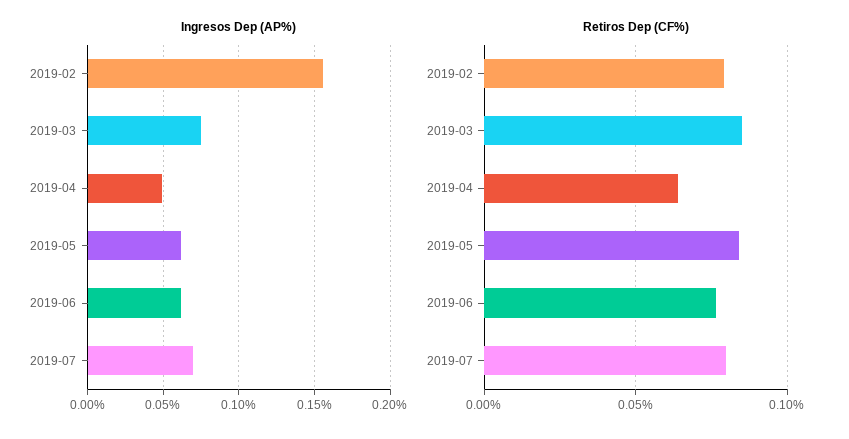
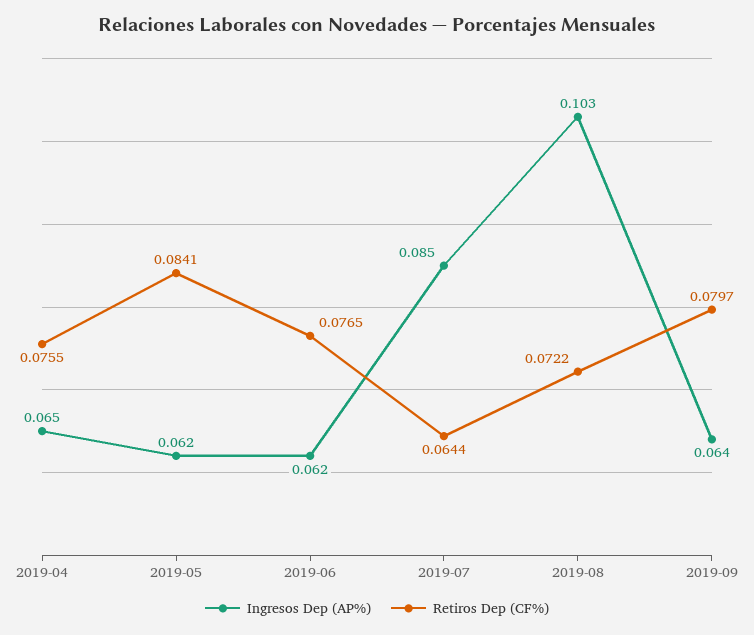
Ingresos Dep (AP%), 2019-02: 0.155 -> none
Ingresos Dep (AP%), 2019-03: 0.075 -> none
Ingresos Dep (AP%), 2019-04: 0.05 -> 0.065
Ingresos Dep (AP%), 2019-07: 0.07 -> 0.085
Retiros Dep (CF%), 2019-02: 0.08 -> none
Retiros Dep (CF%), 2019-03: 0.085 -> none
Retiros Dep (CF%), 2019-04: 0.065 -> 0.0755
Retiros Dep (CF%), 2019-07: 0.08 -> 0.0644
Ingresos Dep (AP%), 2019-08: none -> 0.103
Retiros Dep (CF%), 2019-08: none -> 0.0722
Ingresos Dep (AP%), 2019-09: none -> 0.064
Retiros Dep (CF%), 2019-09: none -> 0.0797

